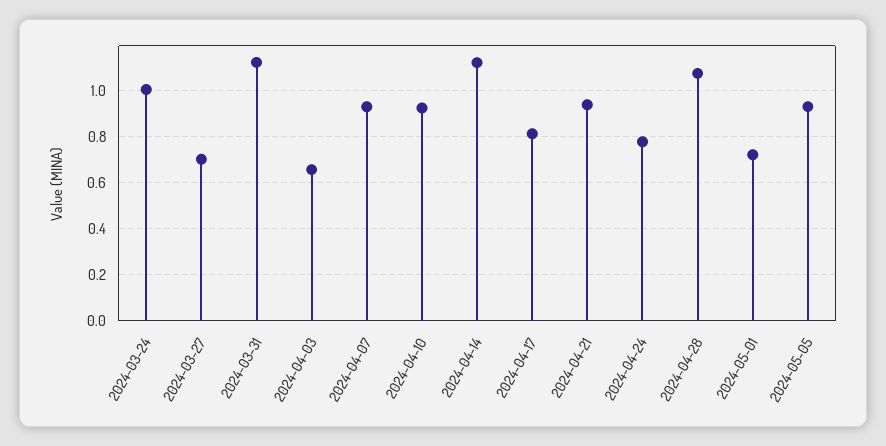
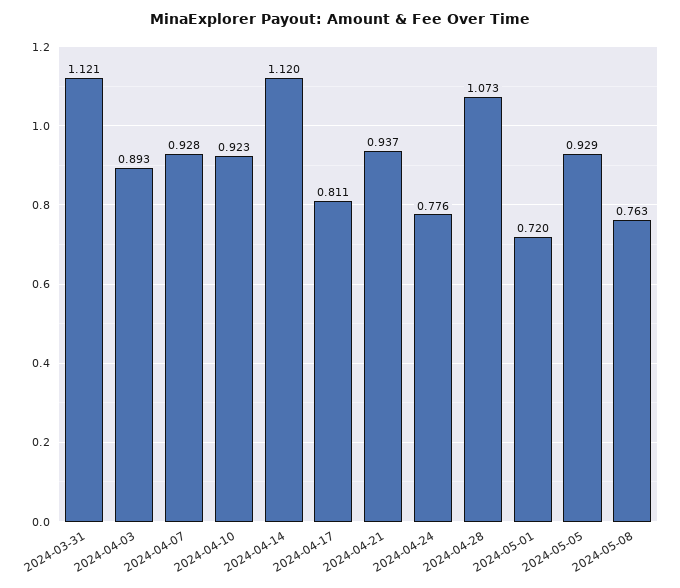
2024-03-24: 1 -> none
2024-03-27: 0.7 -> none
2024-04-03: 0.65 -> 0.893
2024-05-08: none -> 0.763

